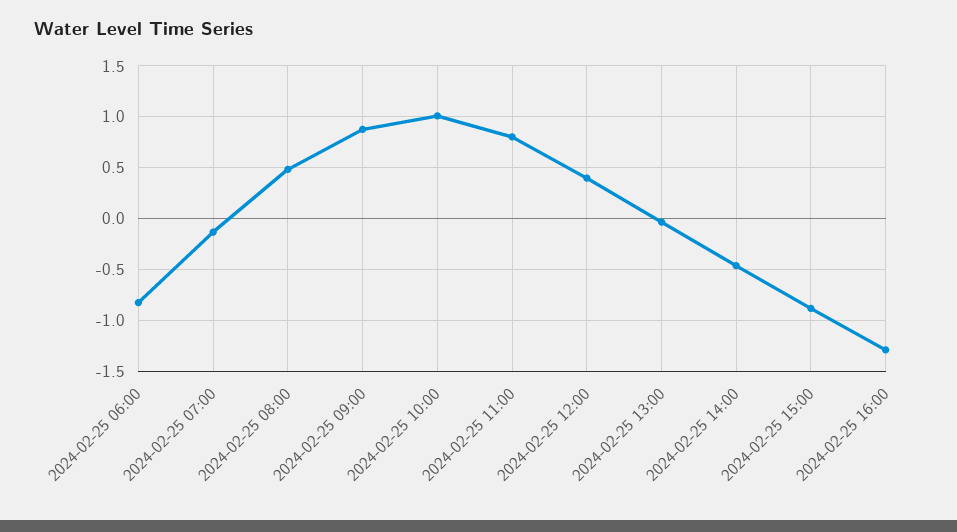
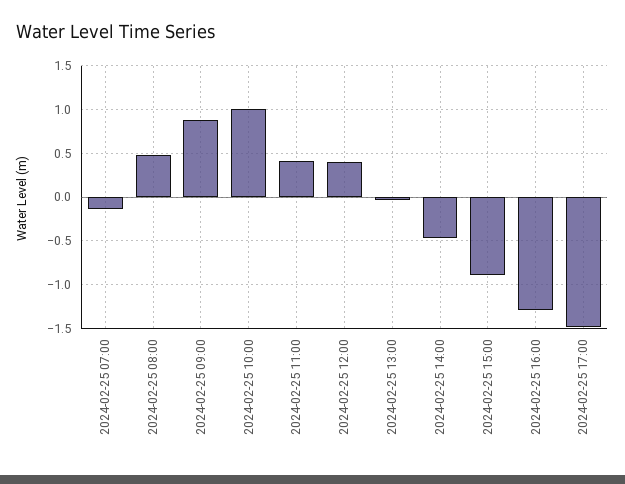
2024-02-25 06:00: -0.8 -> none
2024-02-25 11:00: 0.8 -> 0.4
2024-02-25 17:00: none -> -1.5

